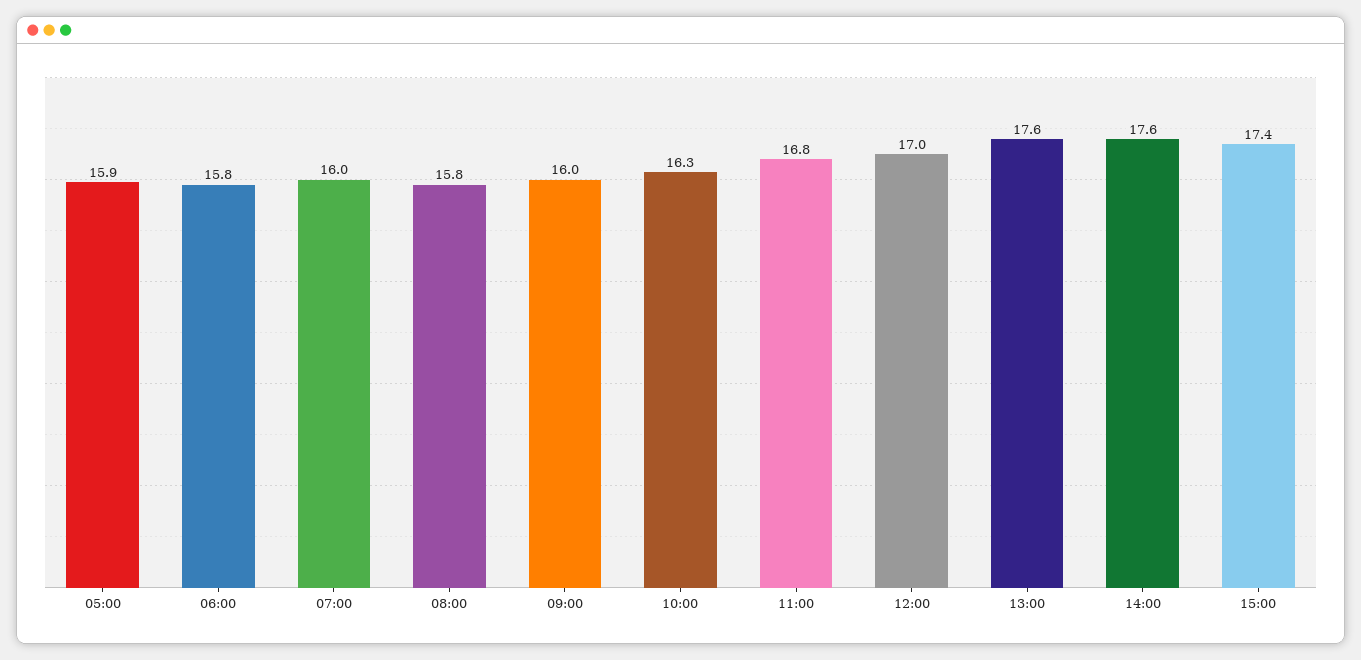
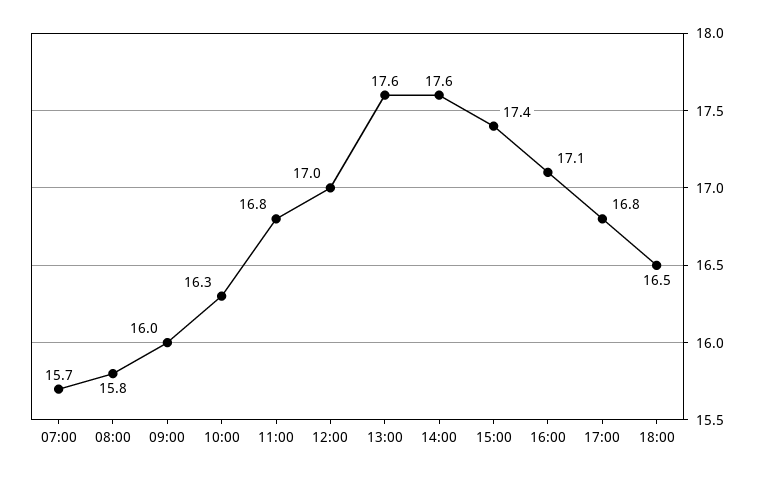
05:00: 15.9 -> none
06:00: 15.8 -> none
07:00: 16 -> 15.7
16:00: none -> 17.1
17:00: none -> 16.8
18:00: none -> 16.5

